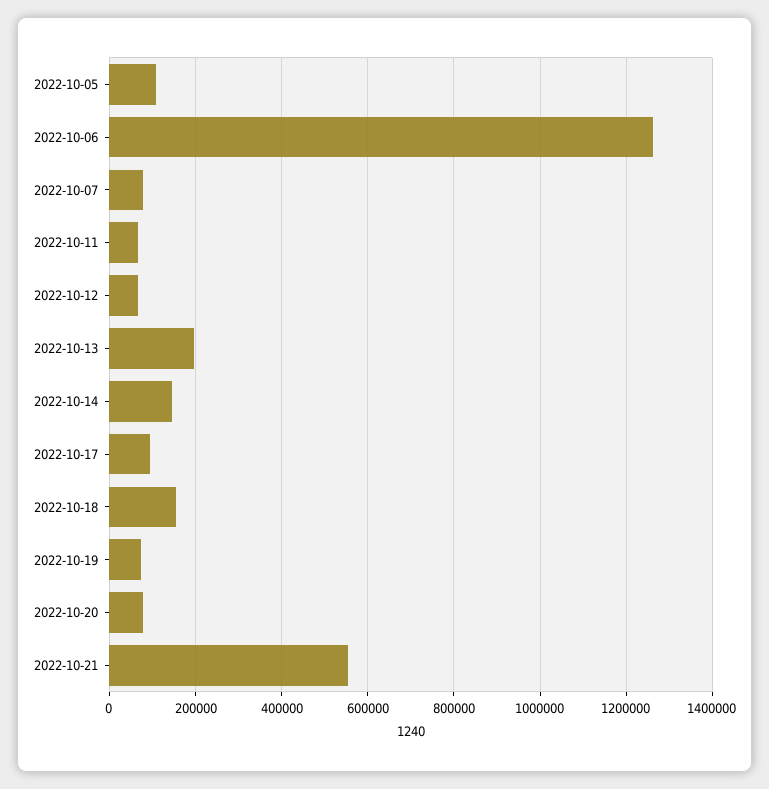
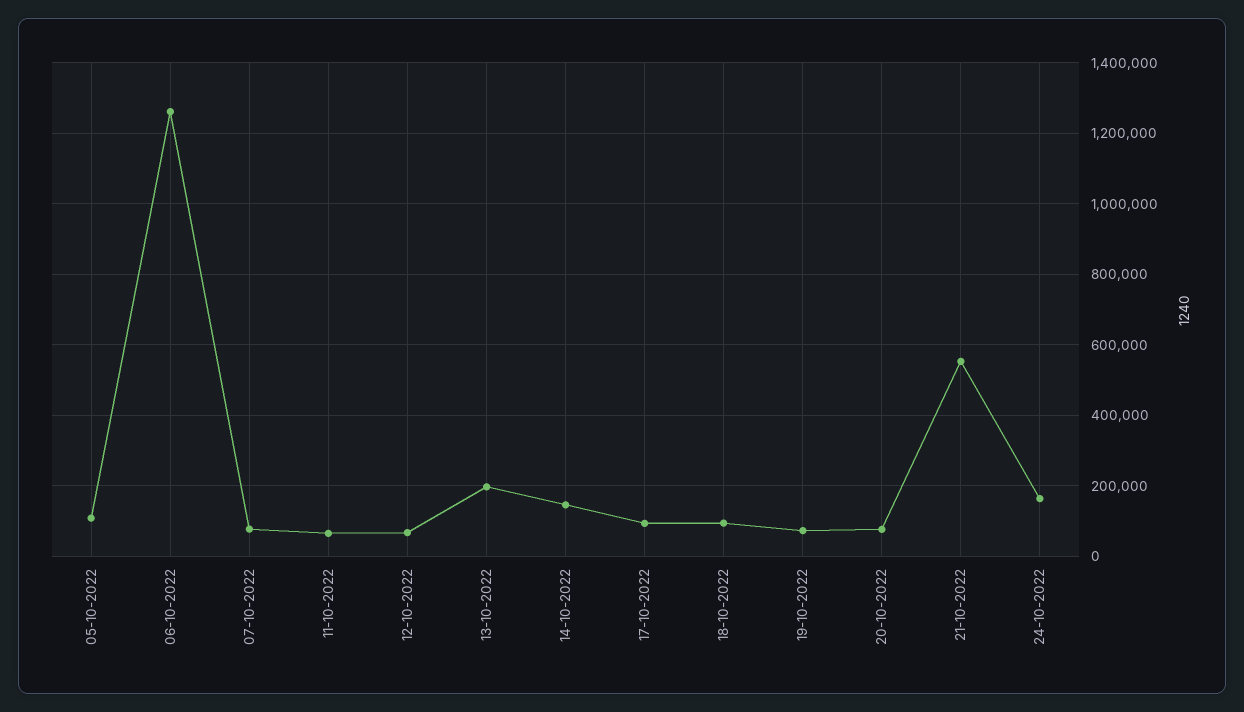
2022-10-18: 160000 -> 100000
24-10-2022: none -> 160000

